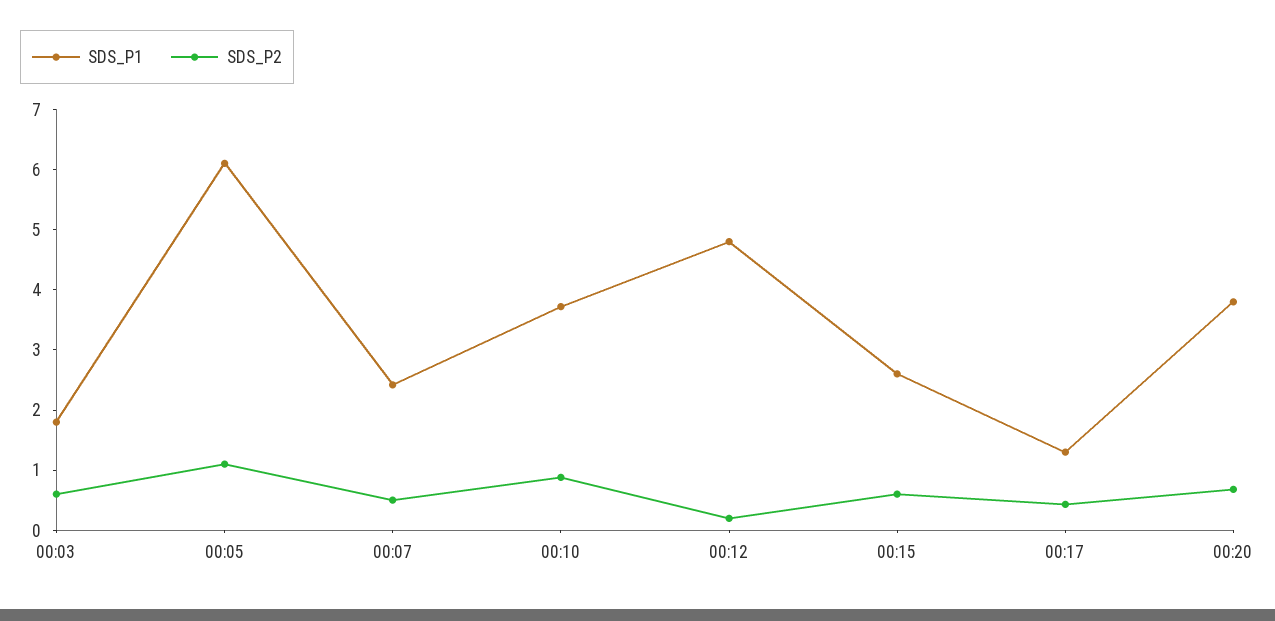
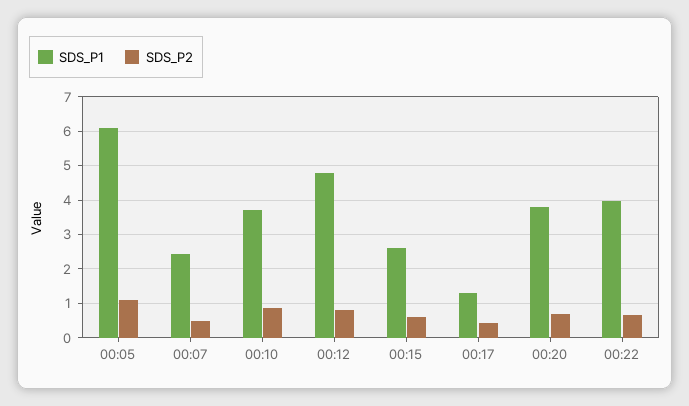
SDS_P1, 00:03: 1.8 -> none
SDS_P2, 00:03: 0.6 -> none
SDS_P2, 00:12: 0.2 -> 0.8
SDS_P1, 00:22: none -> 4
SDS_P2, 00:22: none -> 0.6

